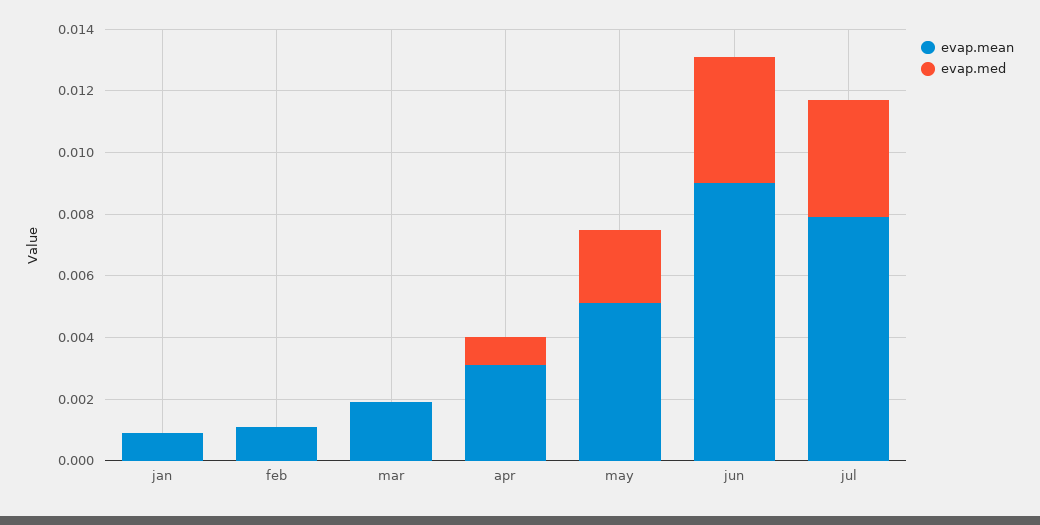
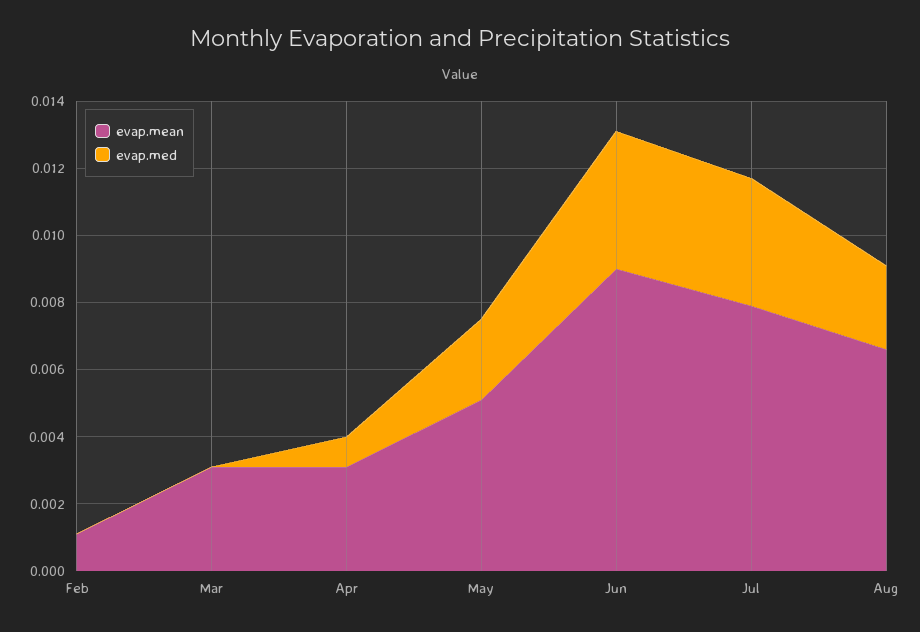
evap.mean, jan: 0.001 -> none
evap.med, jan: 0 -> none
evap.mean, mar: 0.002 -> 0.003
evap.mean, Aug: none -> 0.0065
evap.med, Aug: none -> 0.0025

